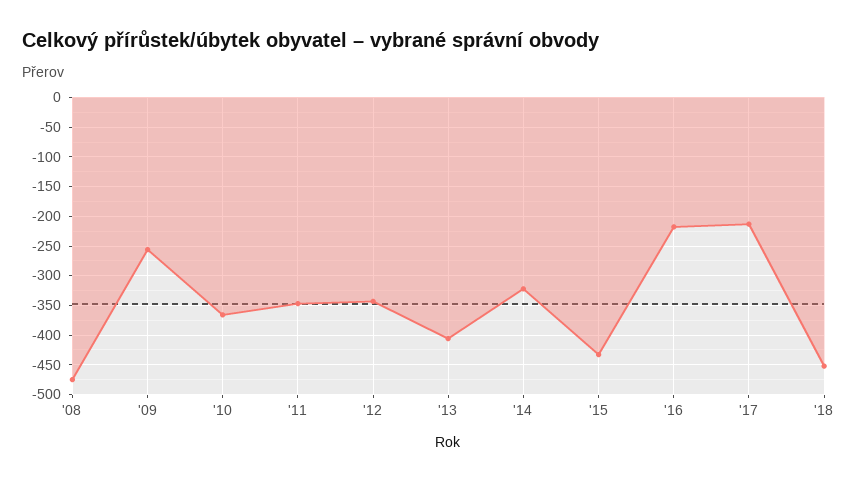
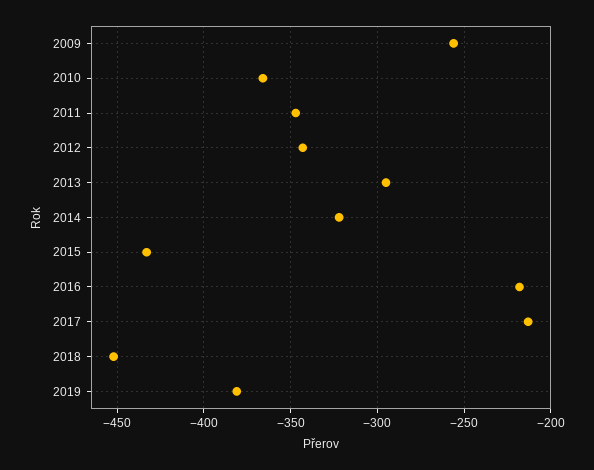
'08: -475 -> none
'13: -400 -> -295
2019: none -> -380

